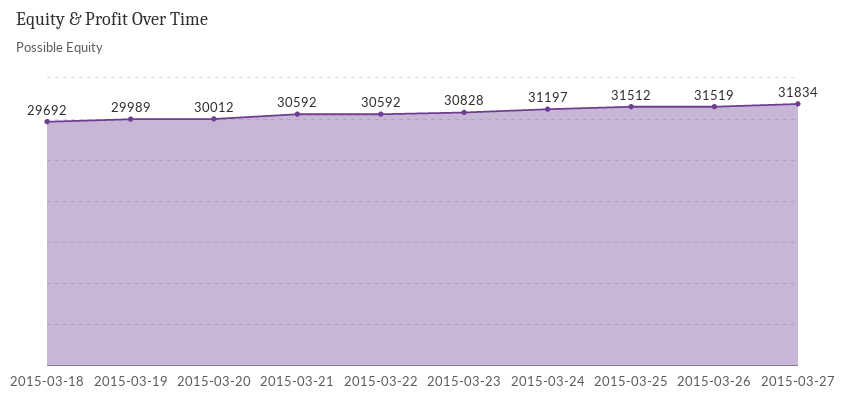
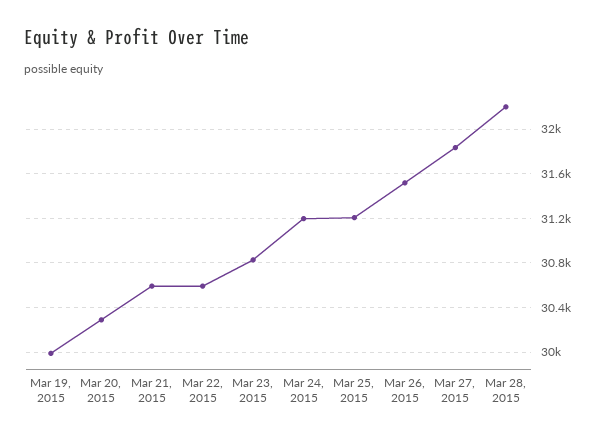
2015-03-18: 29692 -> none
2015-03-20: 30012 -> 30300
2015-03-25: 31512 -> 31200
Mar 28, 2015: none -> 32200

